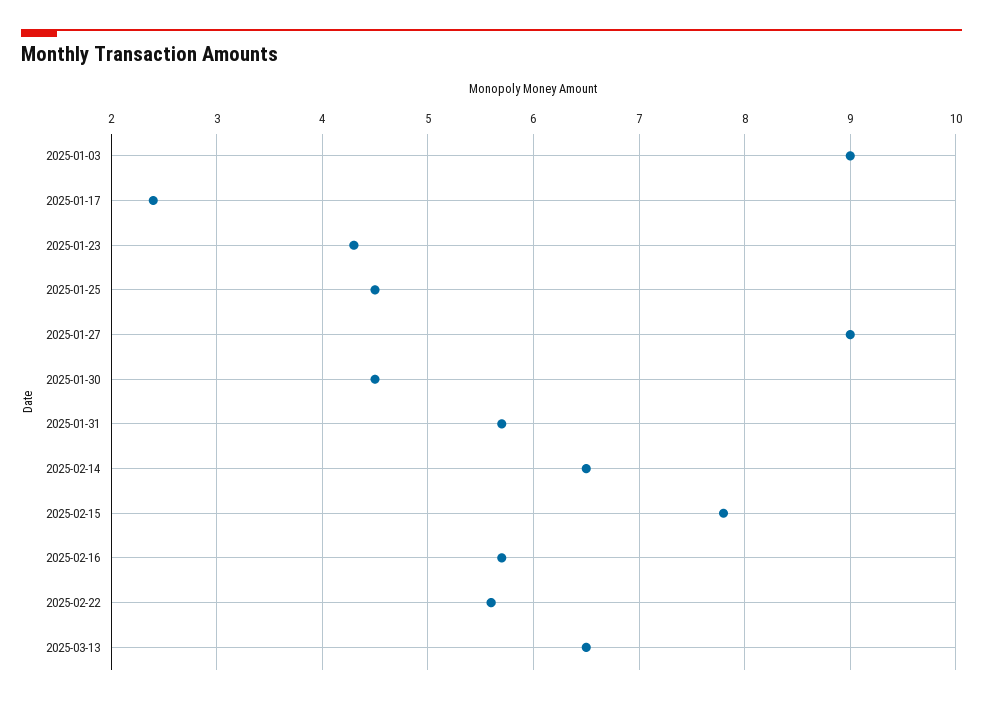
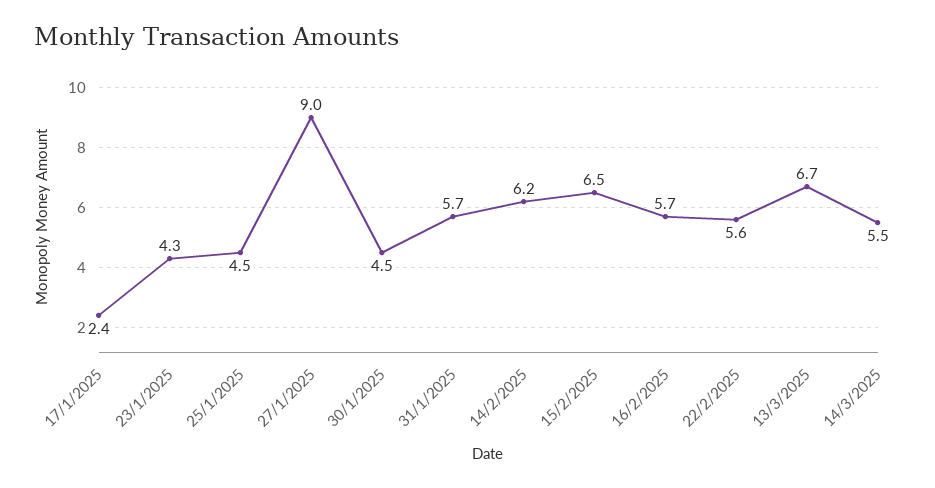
2025-01-03: 9 -> none
2025-02-14: 6.5 -> 6.2
2025-02-15: 7.8 -> 6.5
2025-03-13: 6.5 -> 6.7
14/3/2025: none -> 5.5

